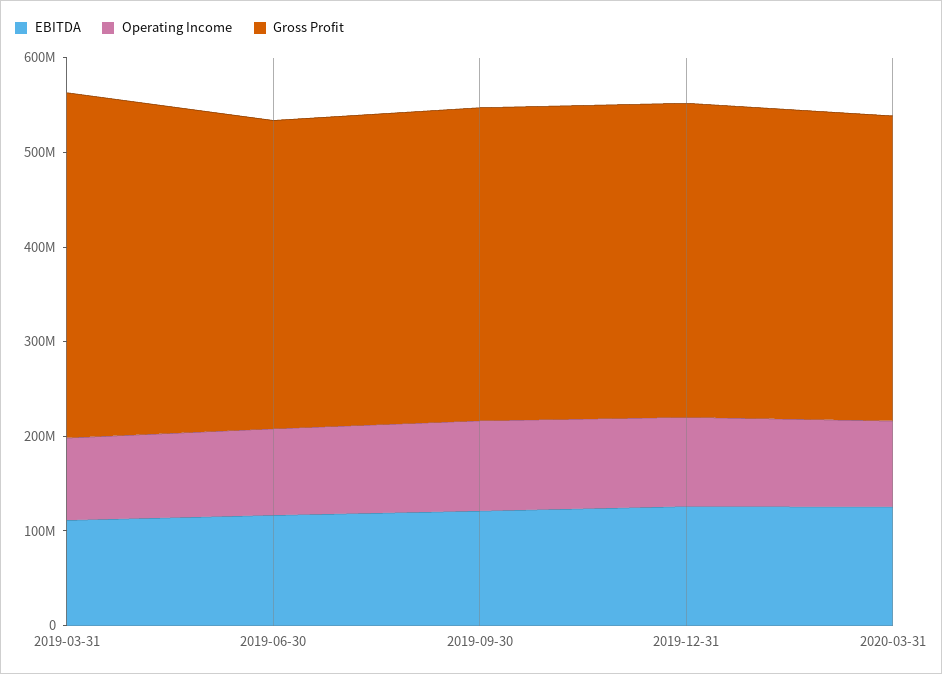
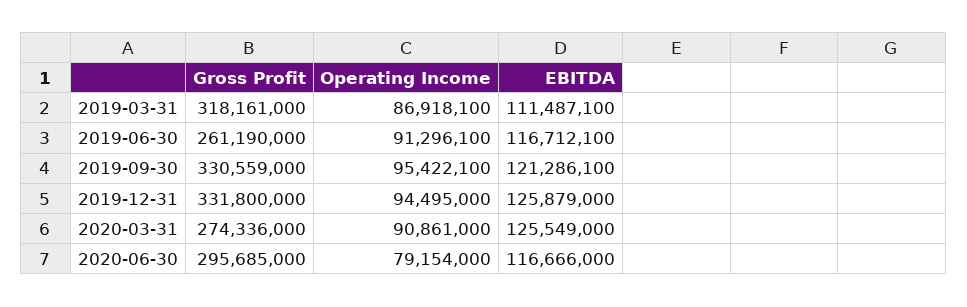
Gross Profit, 2019-03-31: 360000000 -> 318161000
Gross Profit, 2019-06-30: 320000000 -> 261190000
Gross Profit, 2020-03-31: 320000000 -> 274336000
Gross Profit, 2020-06-30: none -> 295685000
Operating Income, 2020-06-30: none -> 79154000
EBITDA, 2020-06-30: none -> 116666000

